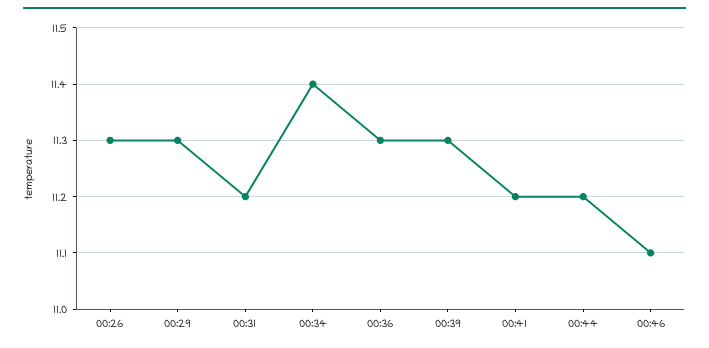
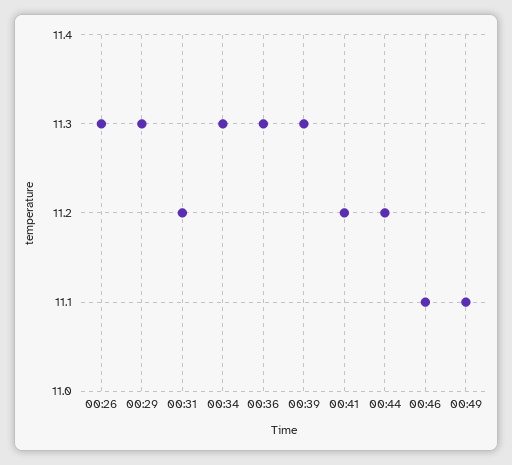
00:34: 11.4 -> 11.3
00:49: none -> 11.1

